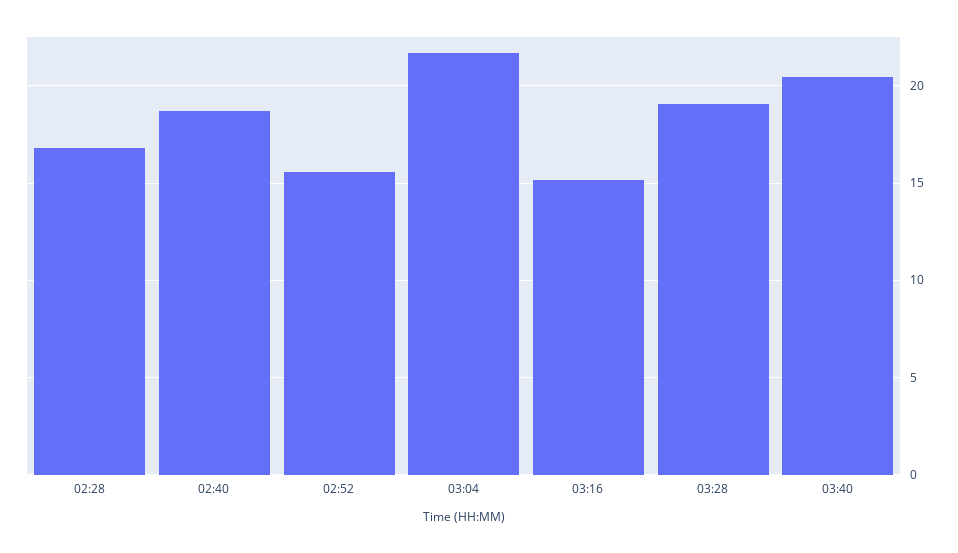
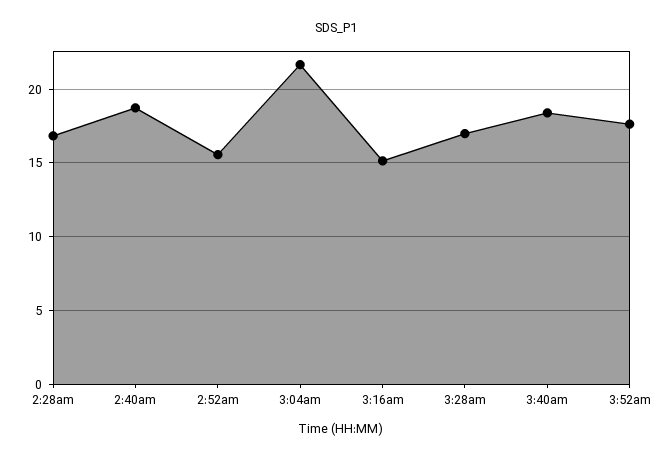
03:28: 19 -> 17
03:40: 20.5 -> 18.5
3:52am: none -> 17.5

